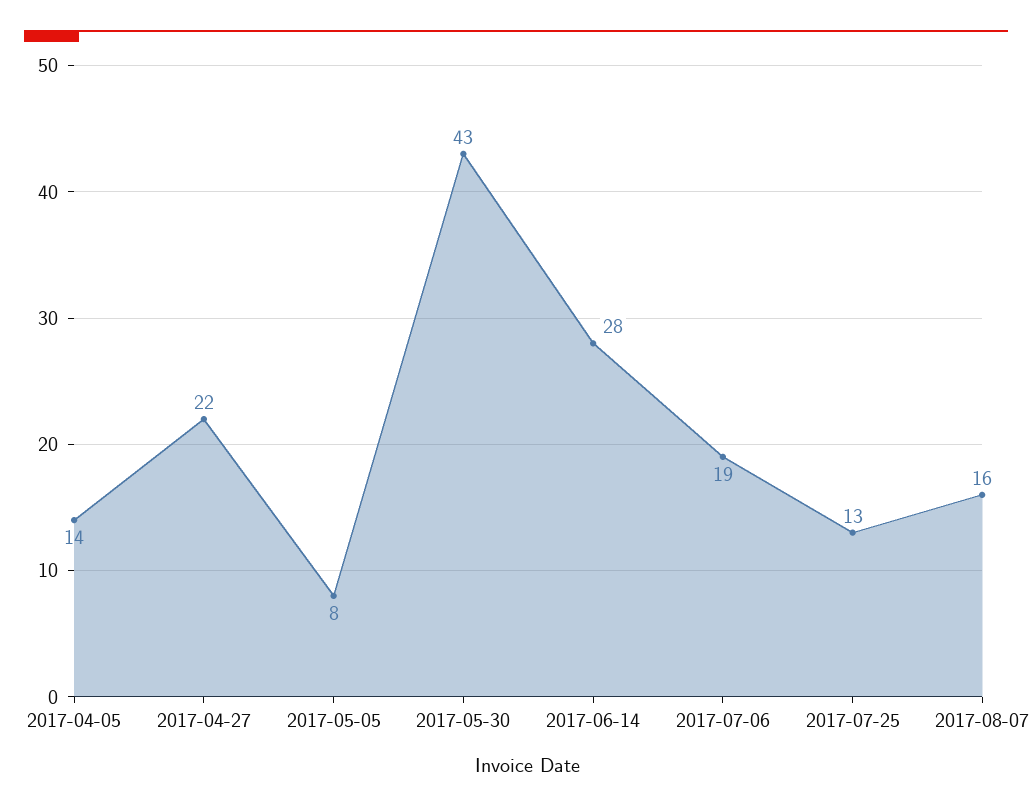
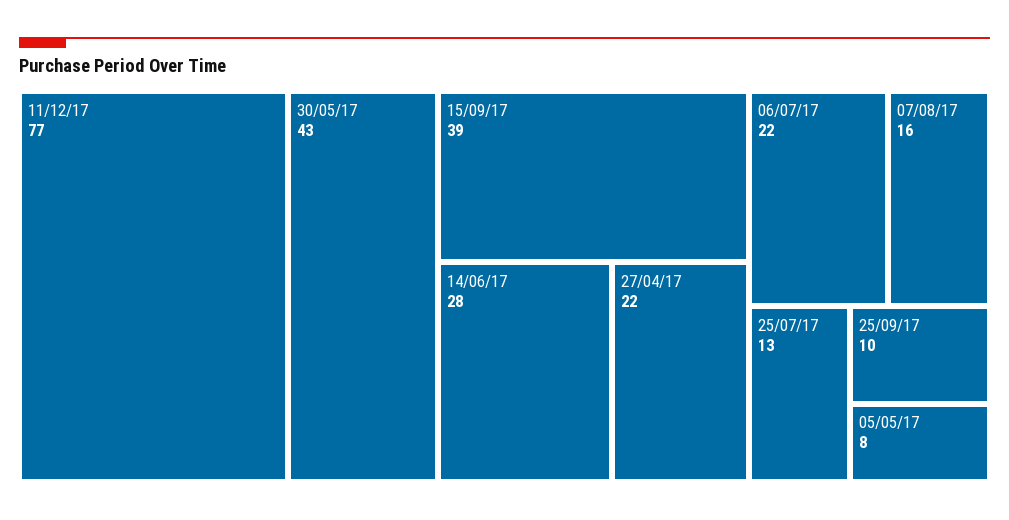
2017-04-05: 14 -> none
2017-07-06: 19 -> 22
11/12/17: none -> 77
15/09/17: none -> 39
25/09/17: none -> 10

